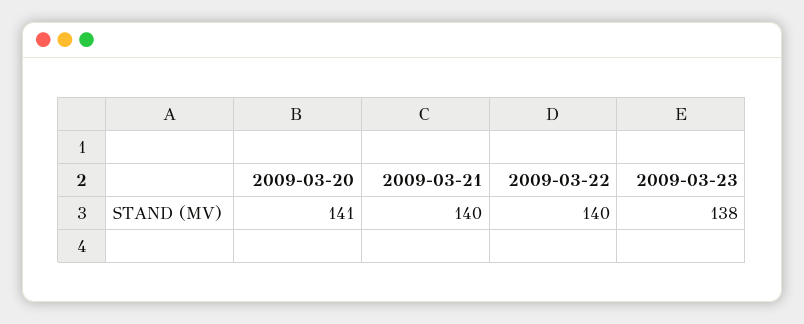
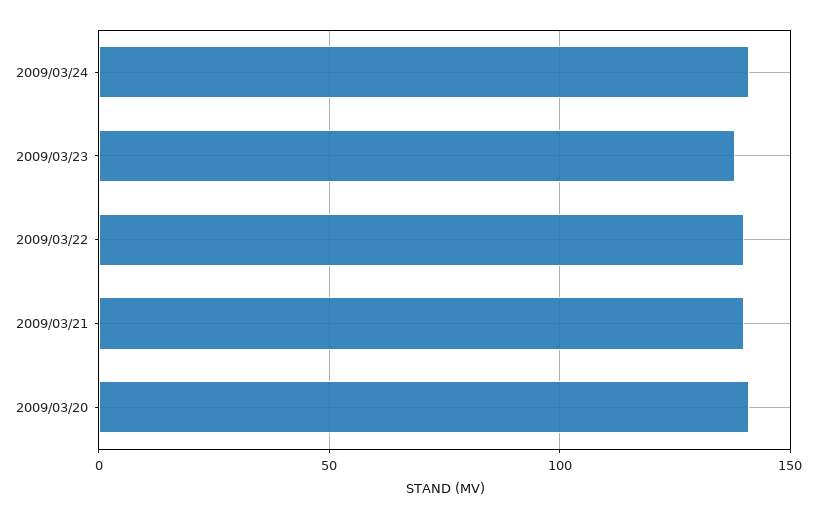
2009/03/24: none -> 140

